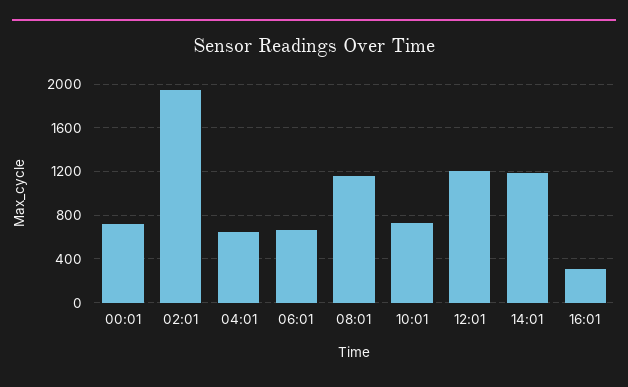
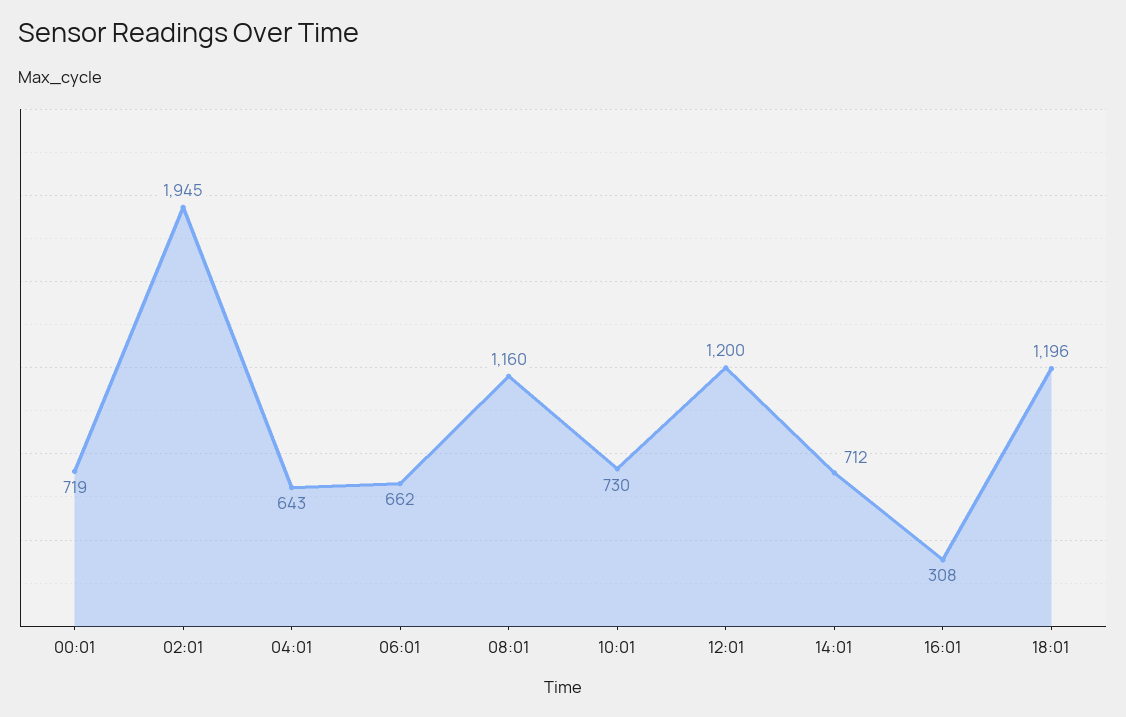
14:01: 1200 -> 712
18:01: none -> 1196

